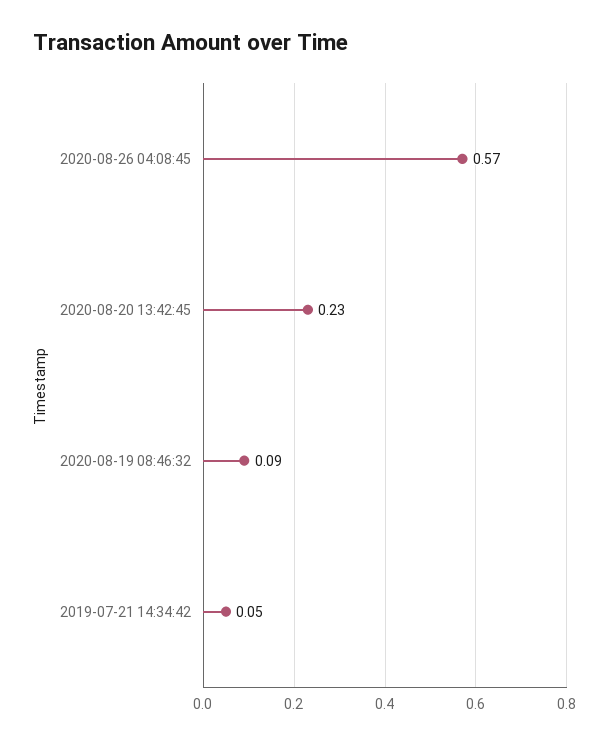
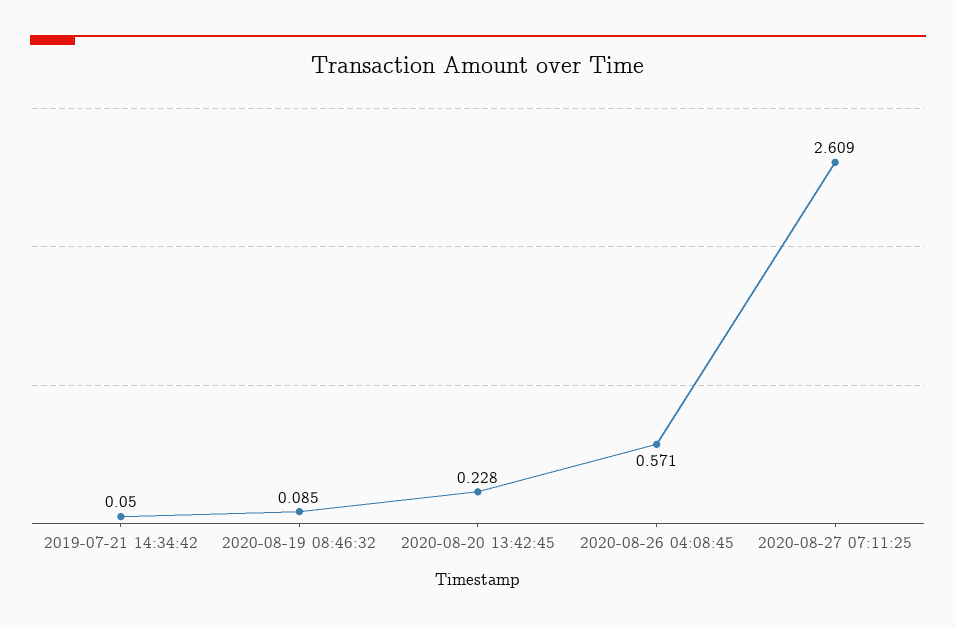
2020-08-27 07:11:25: none -> 2.609

